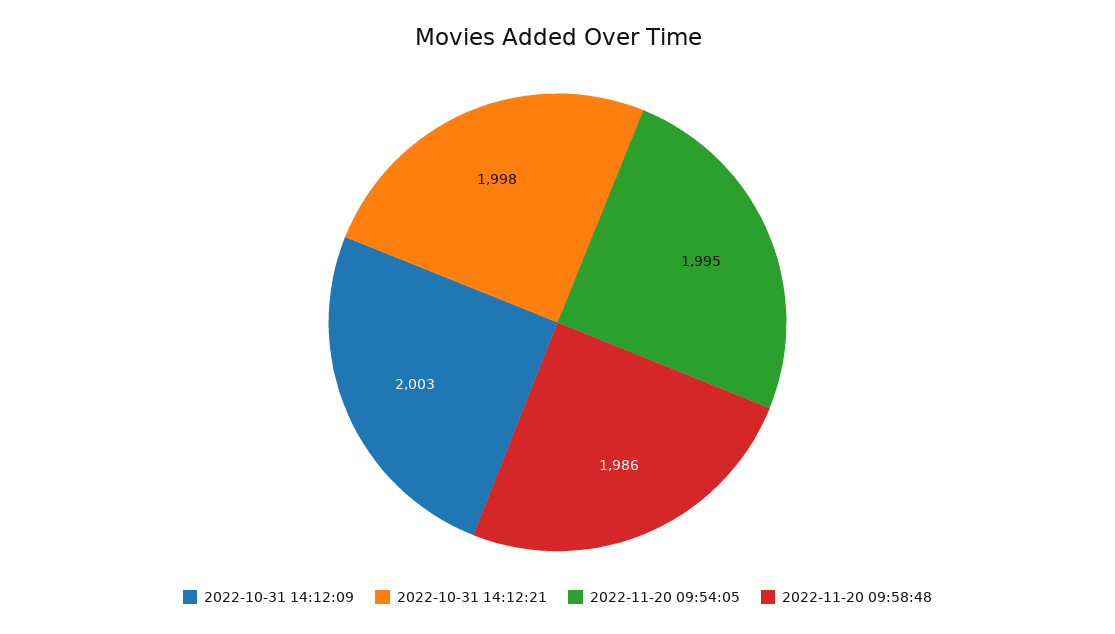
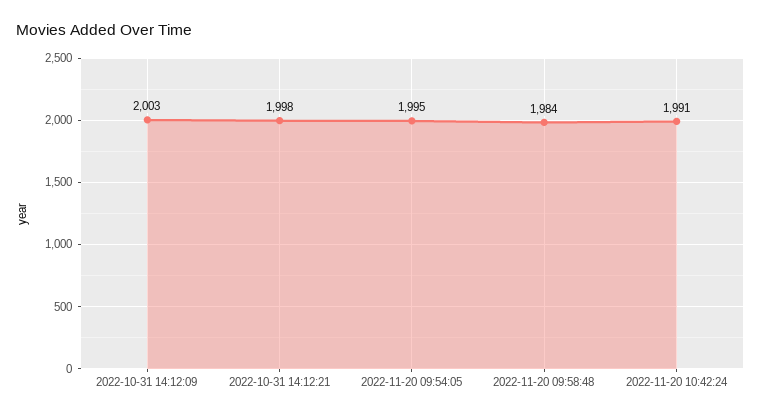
2022-11-20 09:58:48: 1986 -> 1984
2022-11-20 10:42:24: none -> 1991

